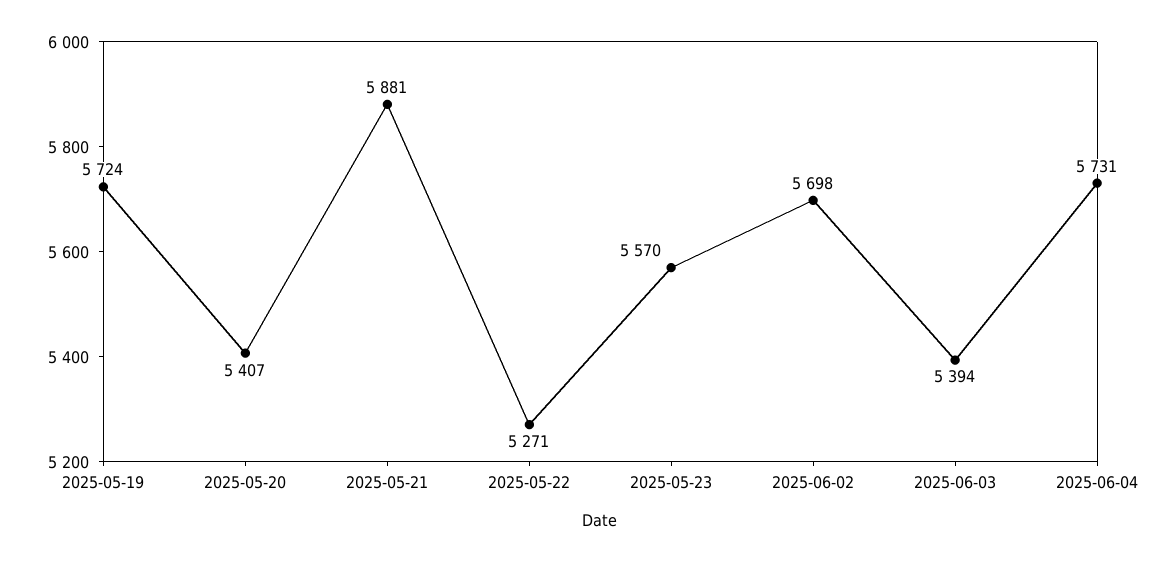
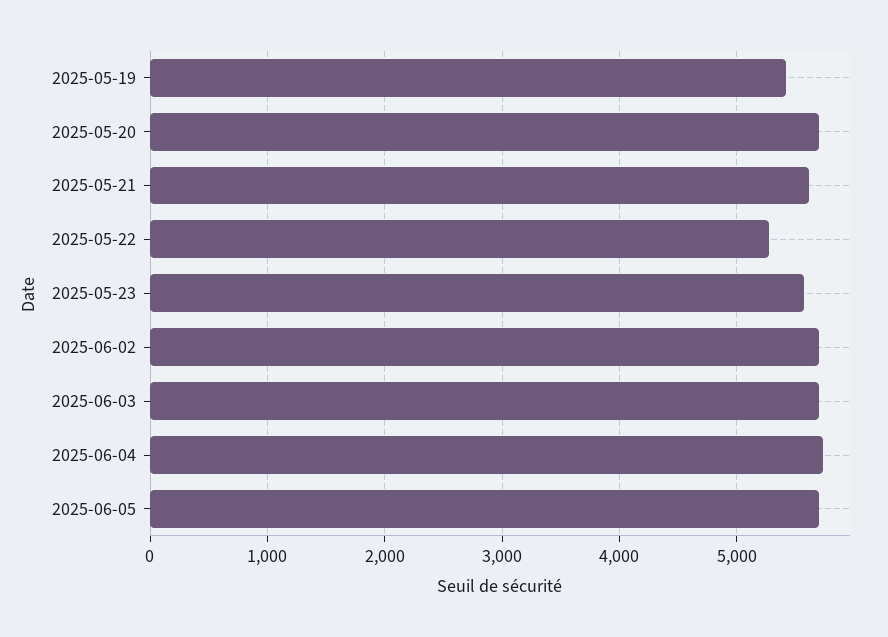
2025-05-19: 5724 -> 5400
2025-05-20: 5407 -> 5700
2025-05-21: 5881 -> 5600
2025-06-03: 5394 -> 5700
2025-06-05: none -> 5700

